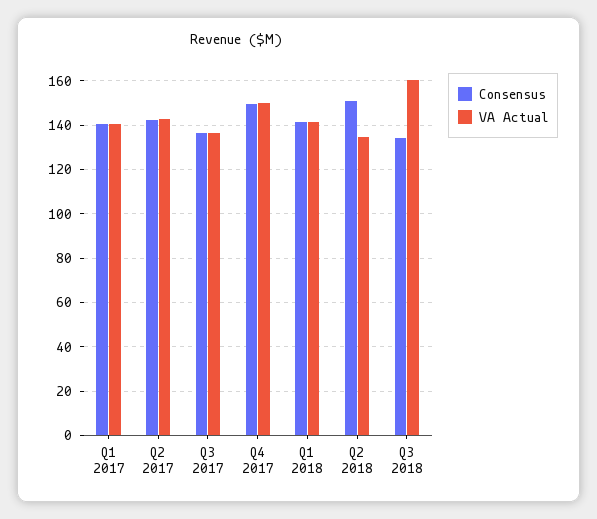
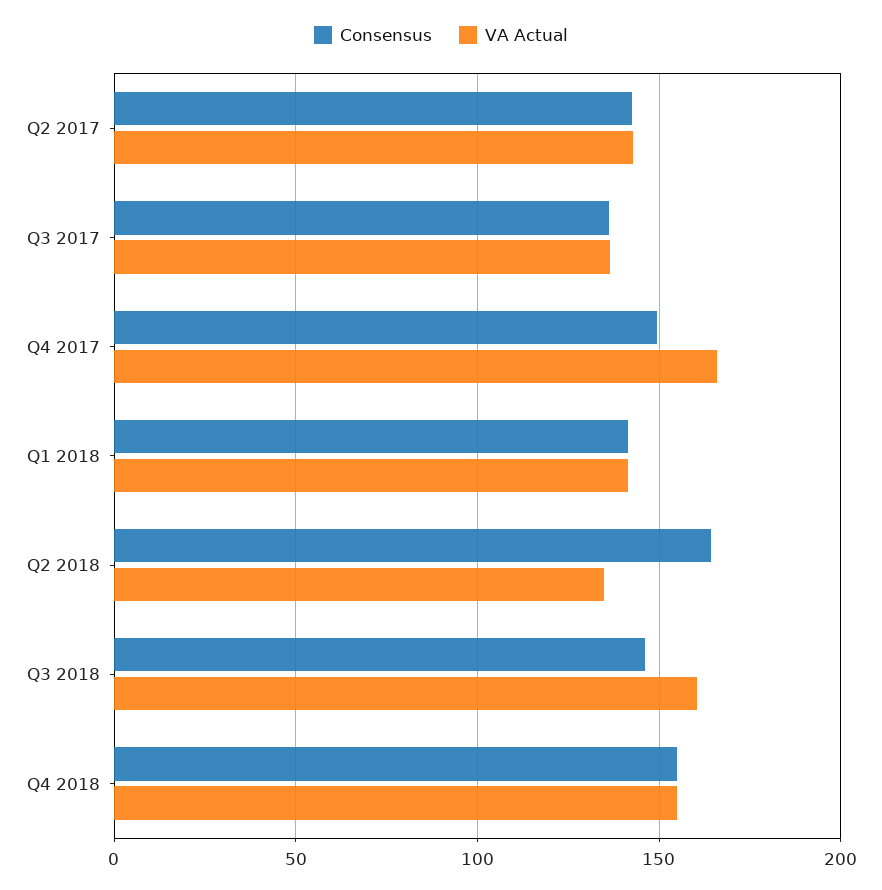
Consensus, Q1 2017: 140 -> none
VA Actual, Q1 2017: 140 -> none
VA Actual, Q4 2017: 150 -> 165
Consensus, Q2 2018: 150 -> 165
Consensus, Q3 2018: 135 -> 145
Consensus, Q4 2018: none -> 155
VA Actual, Q4 2018: none -> 155

